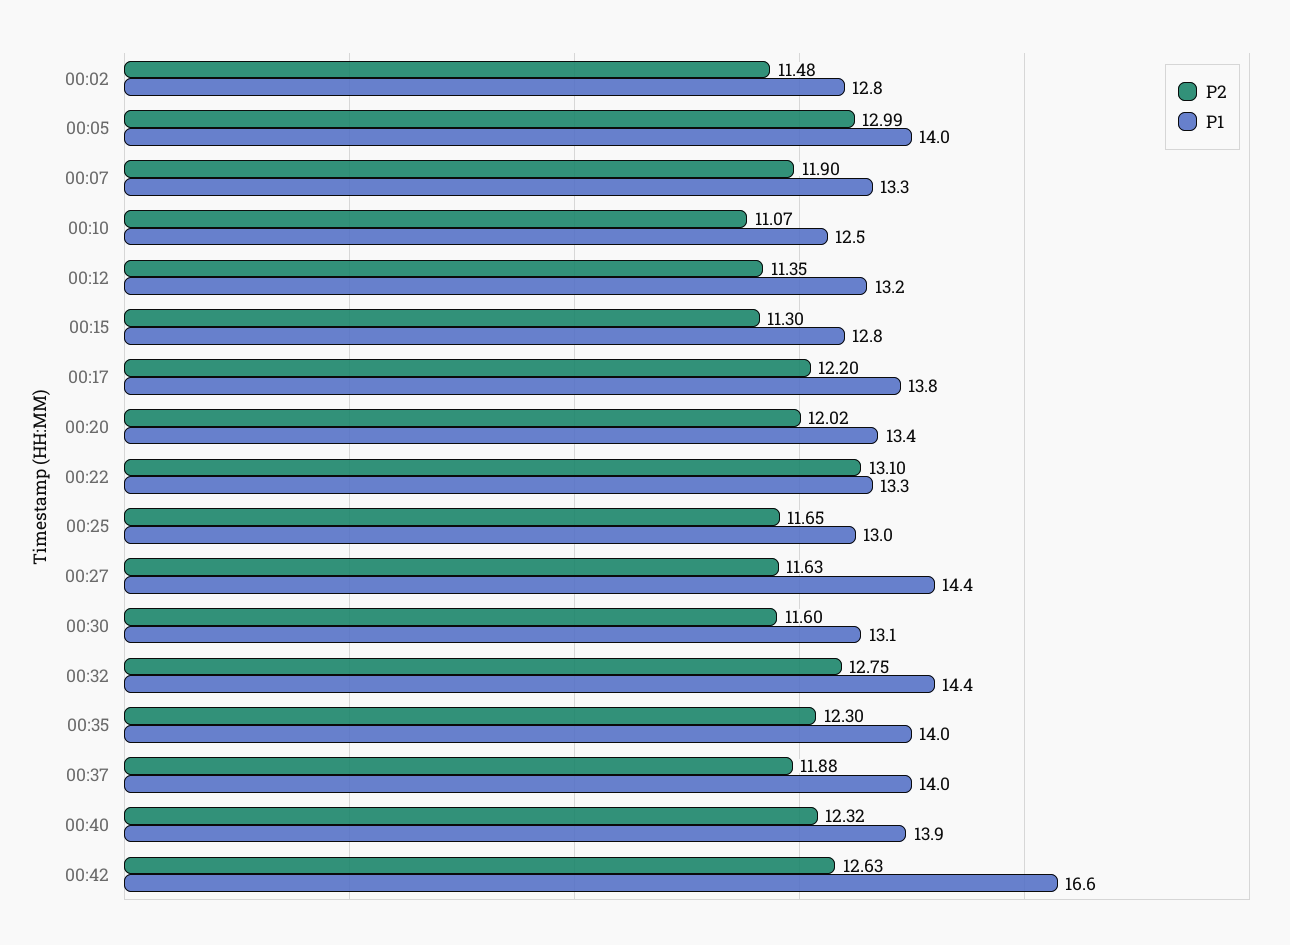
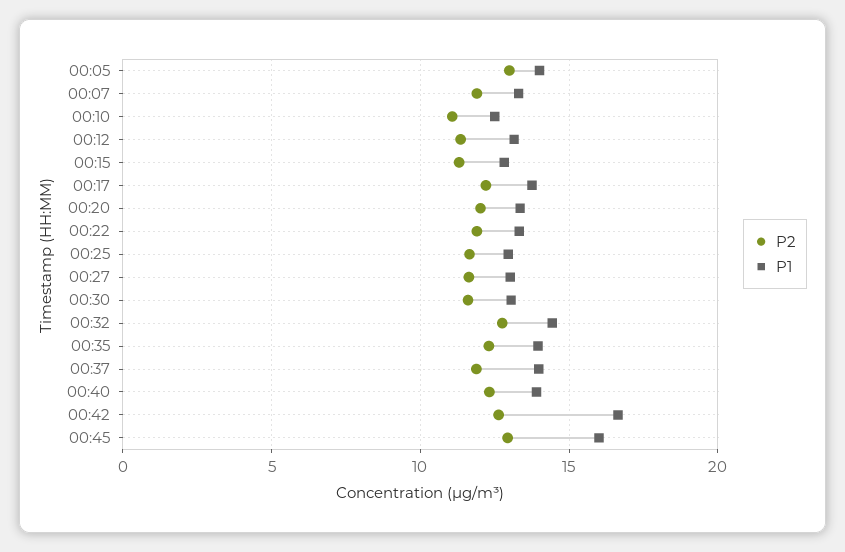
P2, 00:02: 11.48 -> none
P1, 00:02: 12.8 -> none
P2, 00:22: 13.1 -> 12
P1, 00:27: 14.4 -> 13
P2, 00:45: none -> 13
P1, 00:45: none -> 16

